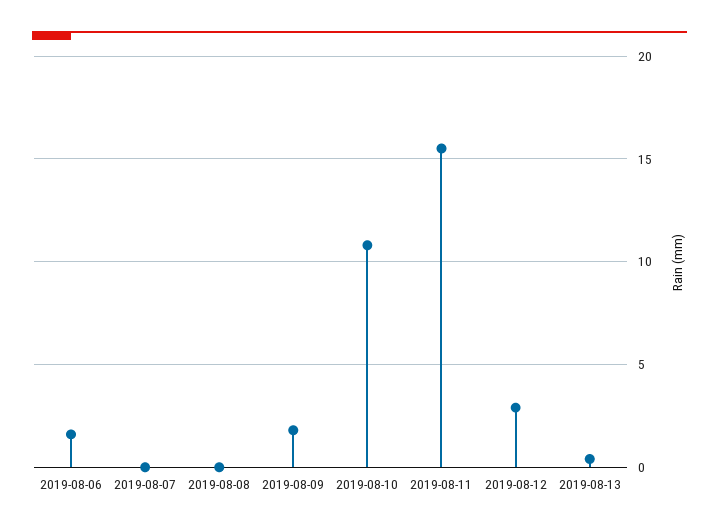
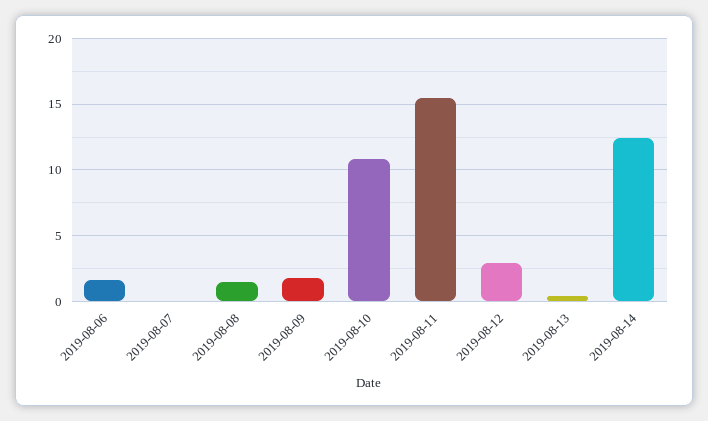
2019-08-08: 0 -> 1.5
2019-08-14: none -> 12.5

